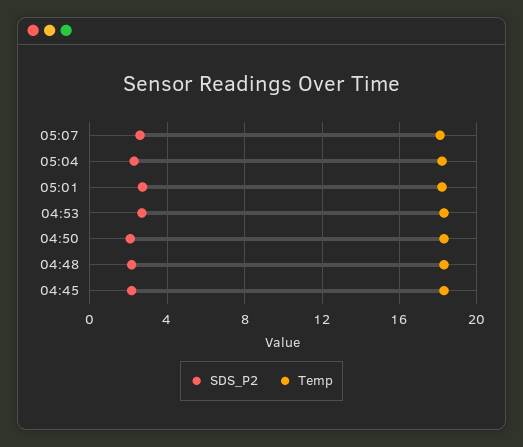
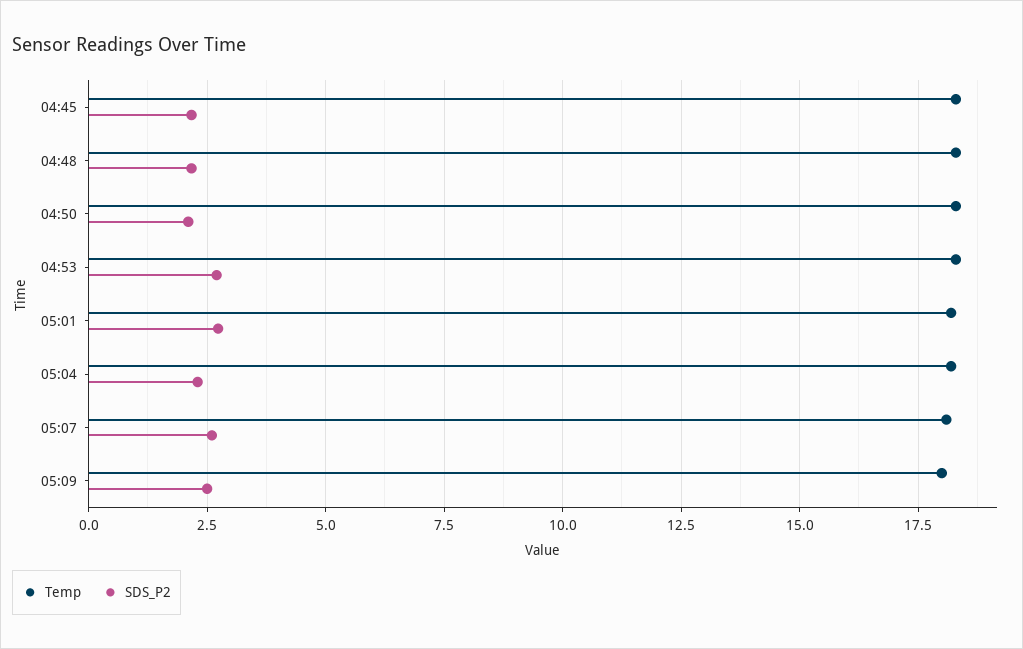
Temp, 05:09: none -> 18
SDS_P2, 05:09: none -> 2.5

